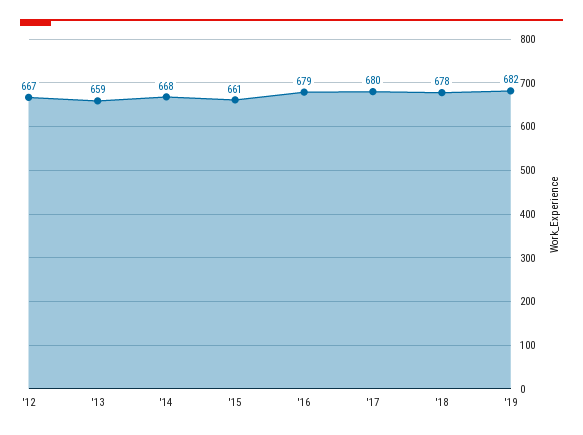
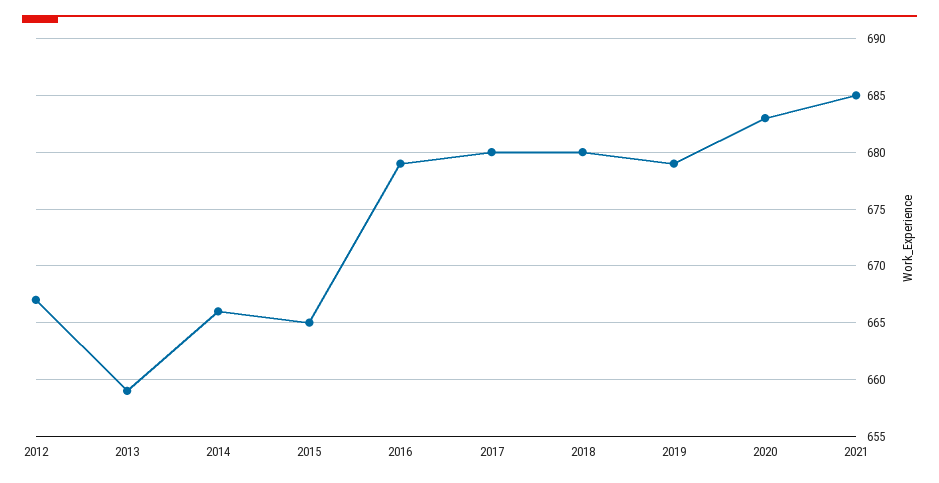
'14: 668 -> 666
'15: 661 -> 665
'18: 678 -> 680
'19: 682 -> 679
2020: none -> 683
2021: none -> 685

